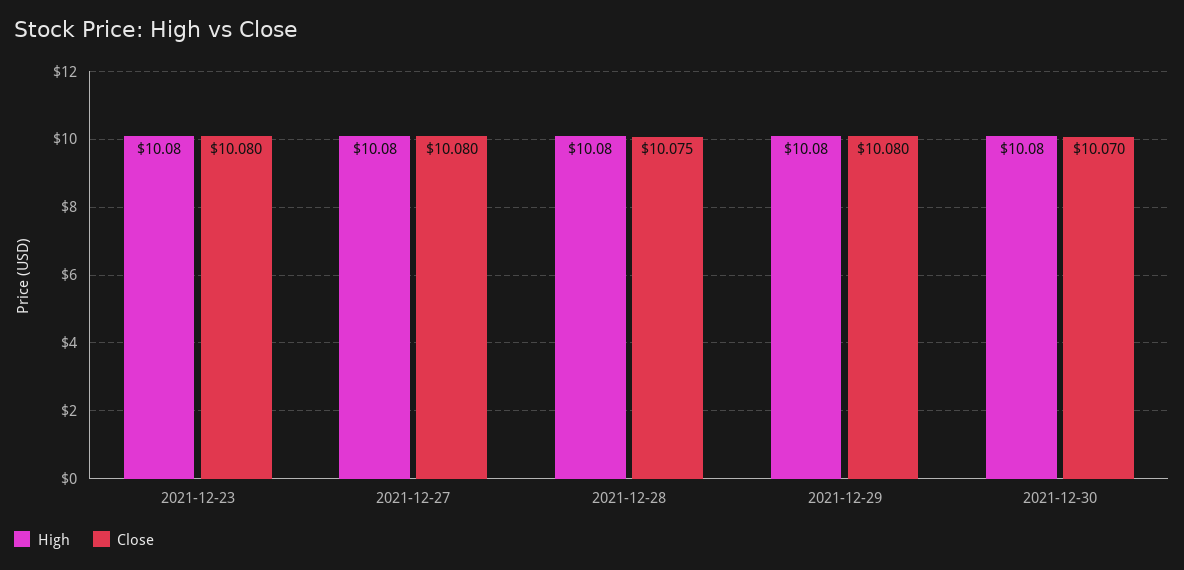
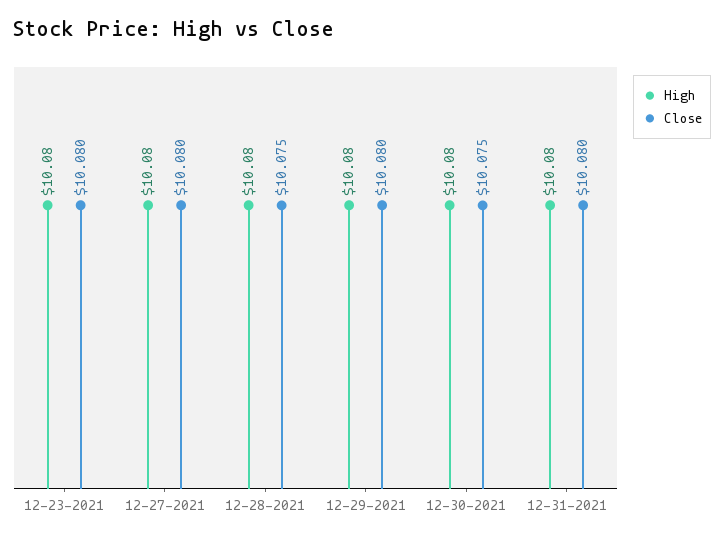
Close, 2021-12-30: 10.07 -> 10.075
High, 12-31-2021: none -> 10.08
Close, 12-31-2021: none -> 10.08

